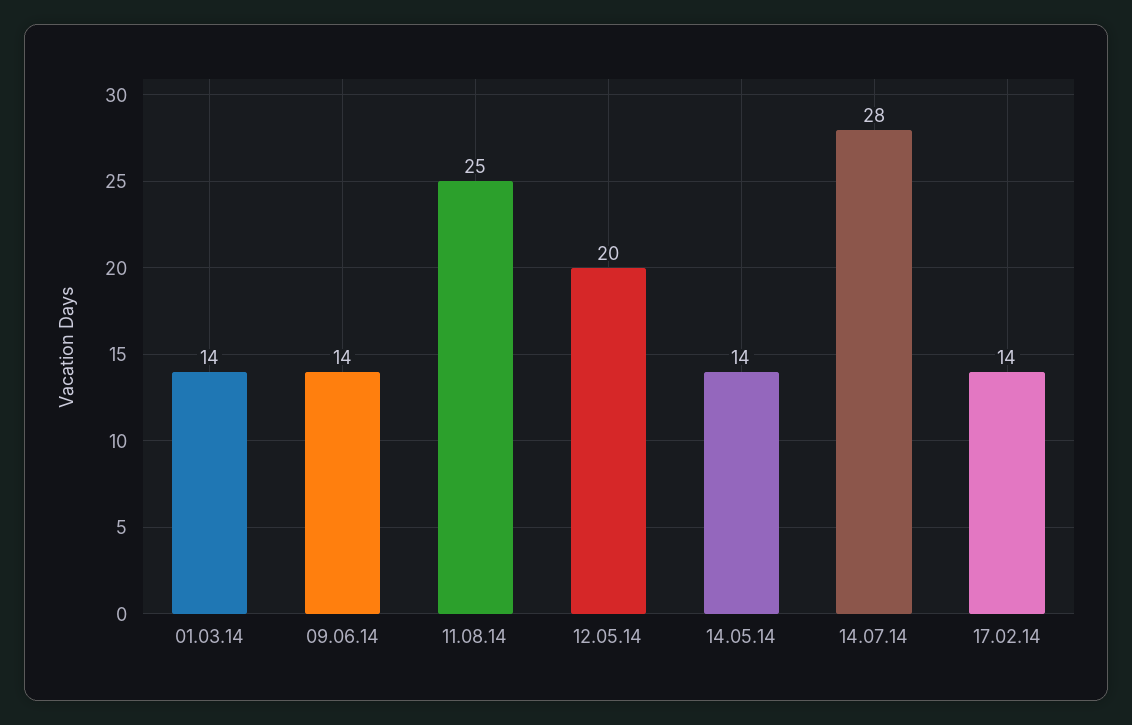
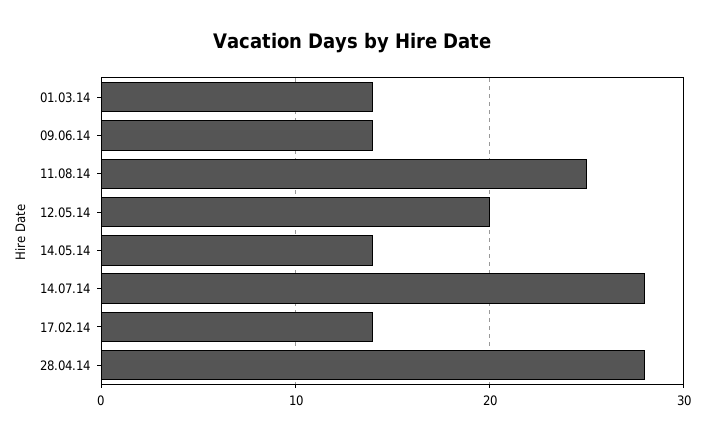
28.04.14: none -> 28

